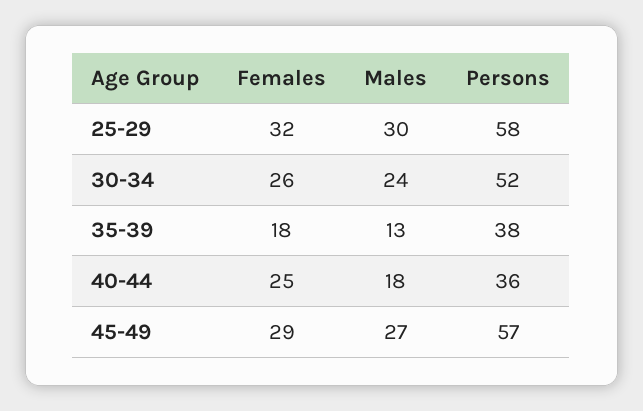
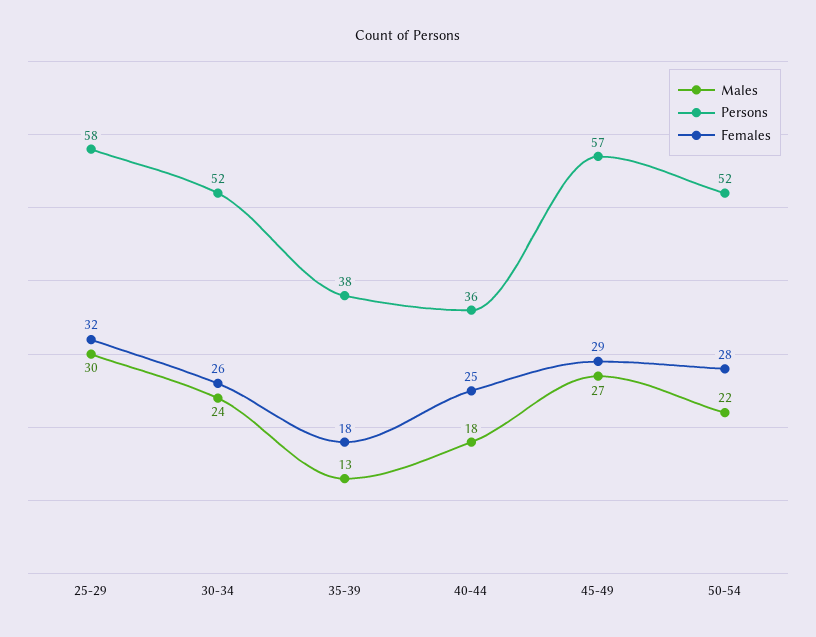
Males, 50-54: none -> 22
Persons, 50-54: none -> 52
Females, 50-54: none -> 28

